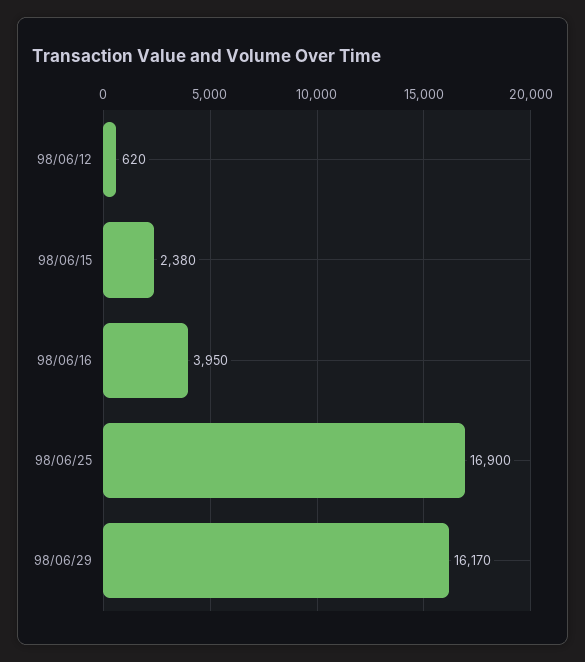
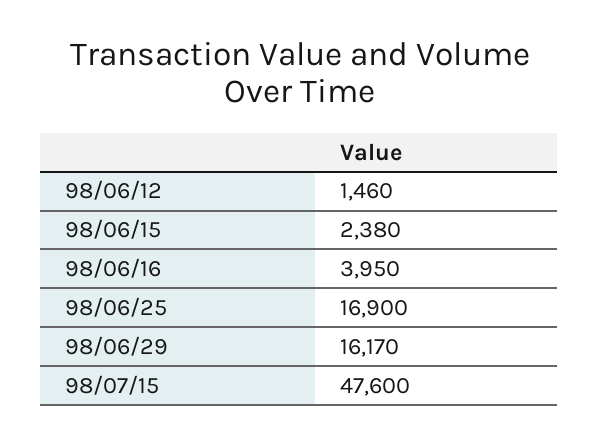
98/06/12: 620 -> 1460
98/07/15: none -> 47600

